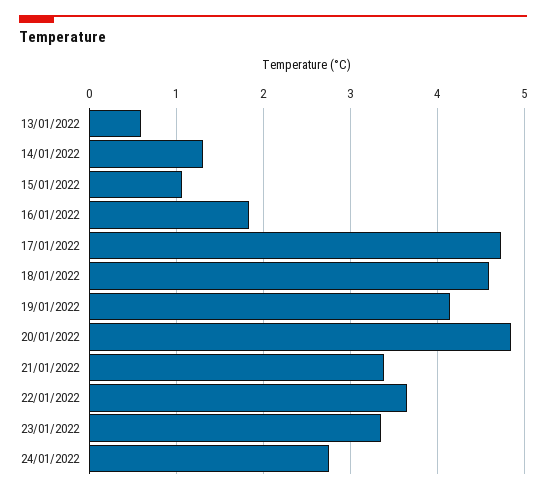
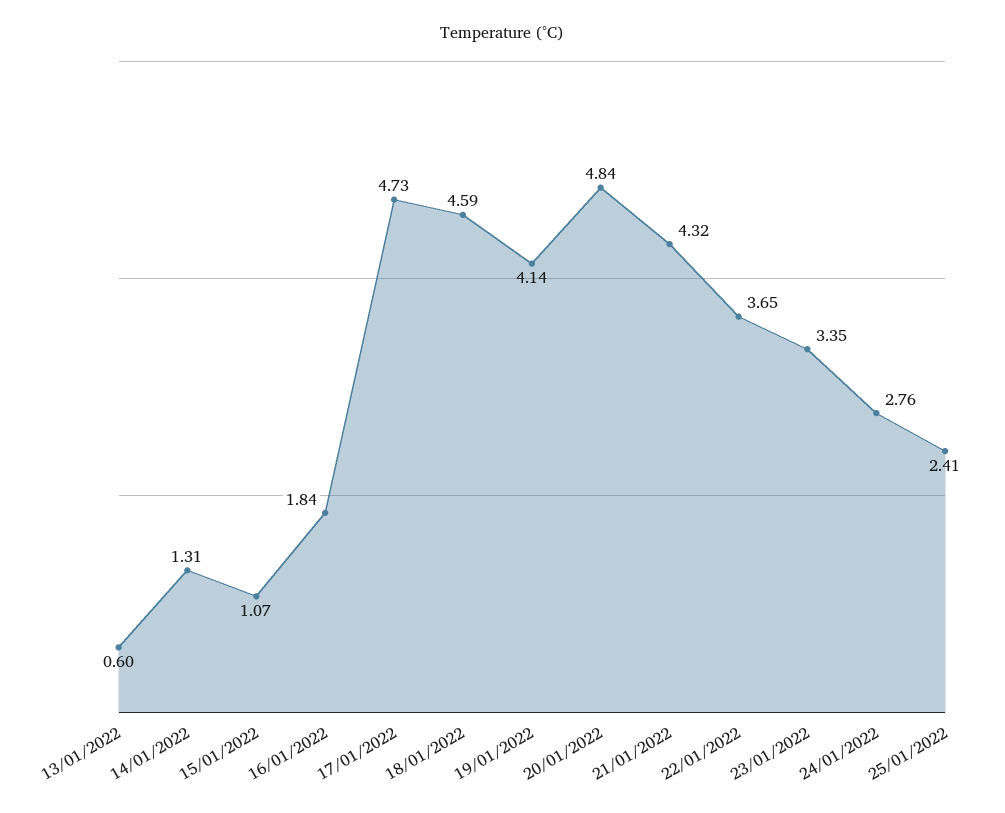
21/01/2022: 3.4 -> 4.32
25/01/2022: none -> 2.41

